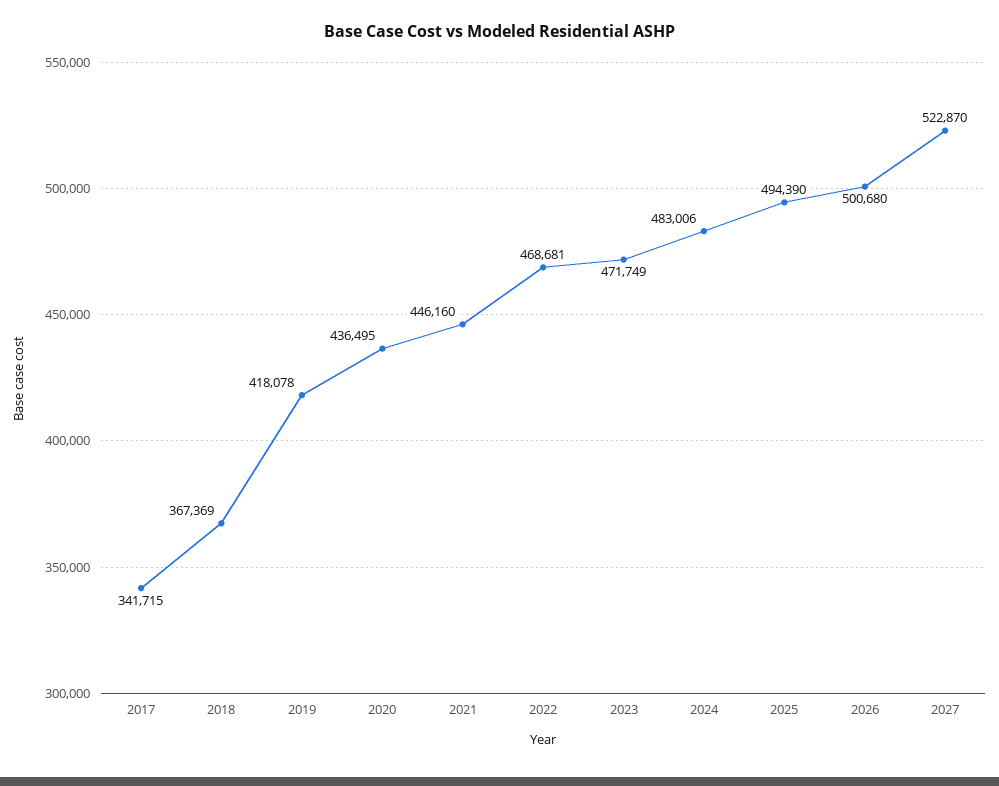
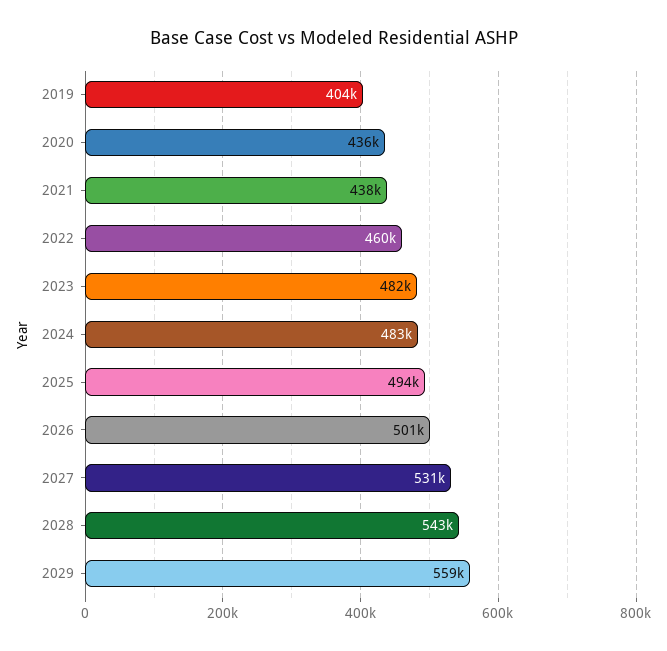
2017: 341715 -> none
2018: 367369 -> none
2019: 418078 -> 404000
2021: 446160 -> 438000
2022: 468681 -> 460000
2023: 471749 -> 482000
2027: 522870 -> 531000
2028: none -> 543000
2029: none -> 559000

